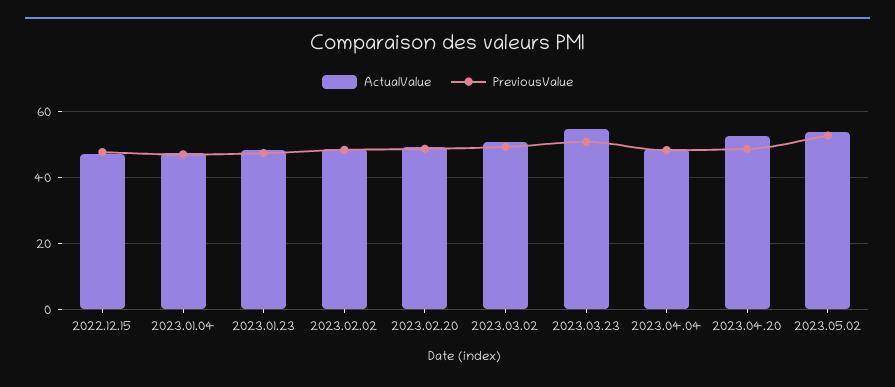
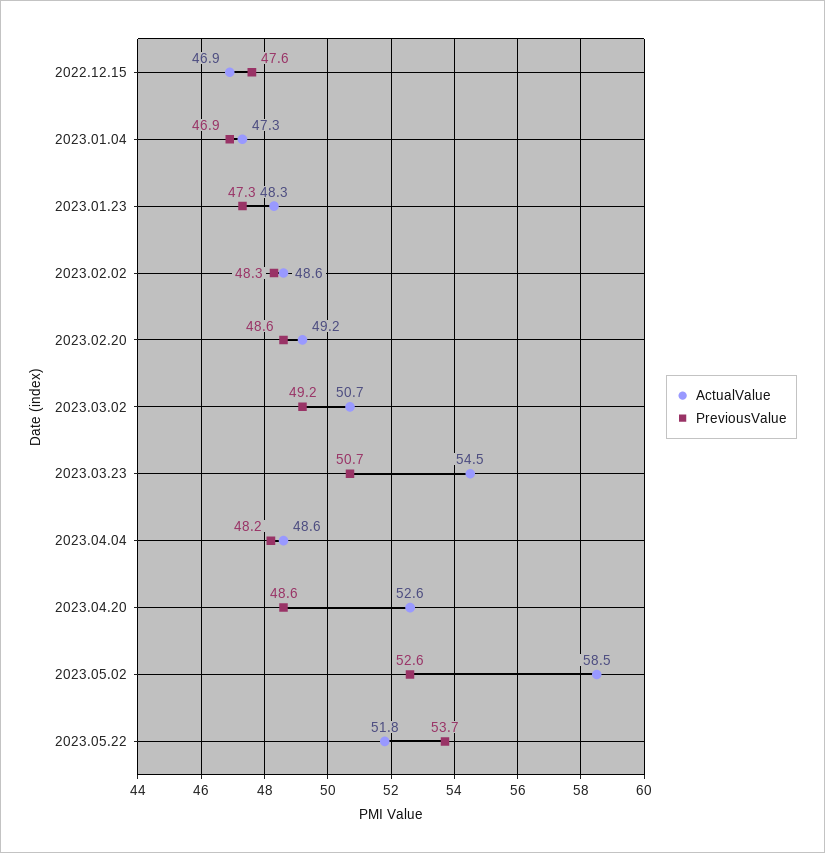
ActualValue, 2023.05.02: 54 -> 58.5
ActualValue, 2023.05.22: none -> 51.8
PreviousValue, 2023.05.22: none -> 53.7

